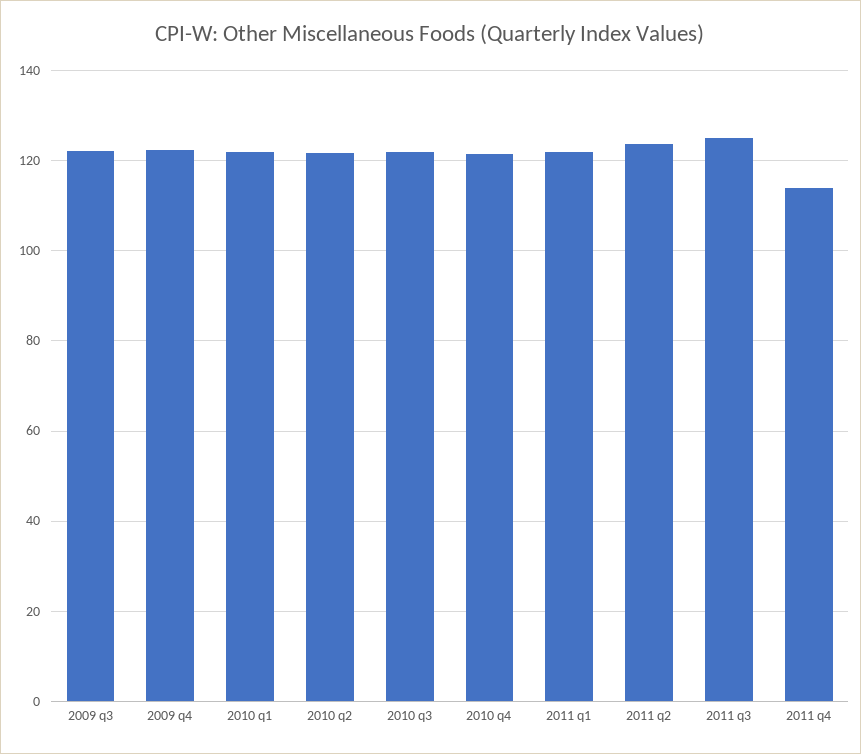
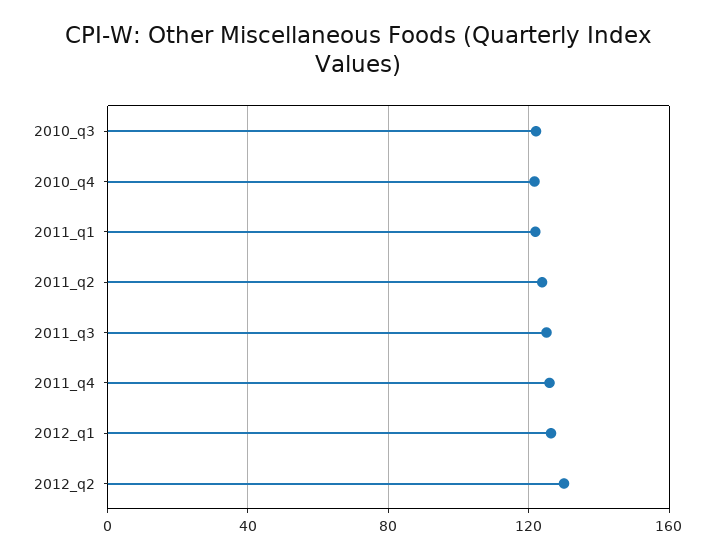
2009 q3: 122 -> none
2009 q4: 122 -> none
2010 q1: 122 -> none
2010 q2: 122 -> none
2011 q4: 114 -> 125
2012_q1: none -> 125
2012_q2: none -> 130

